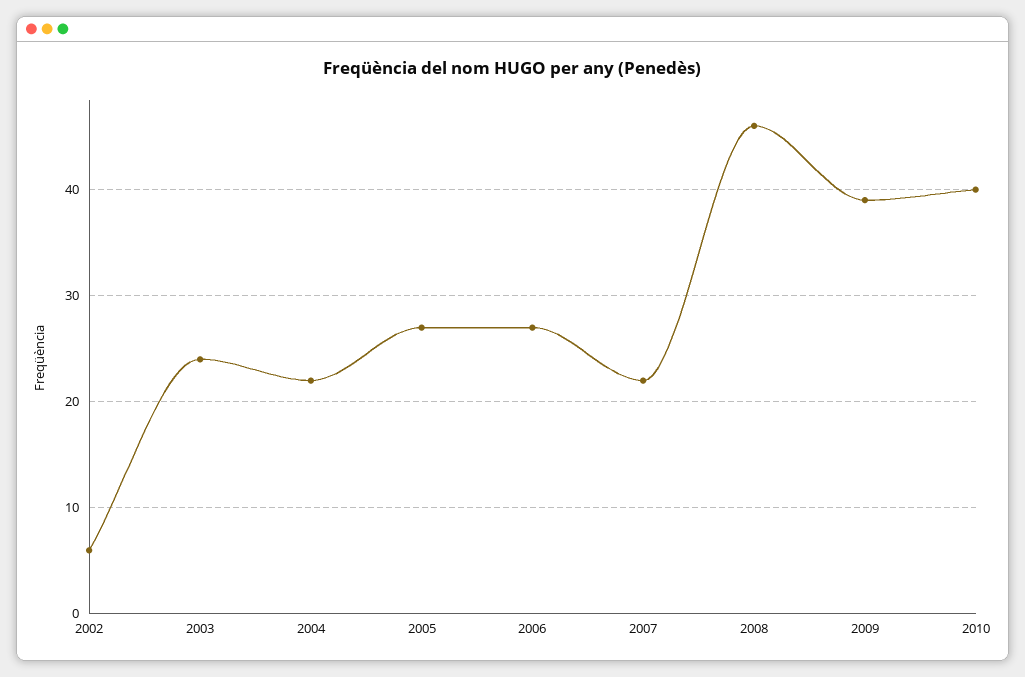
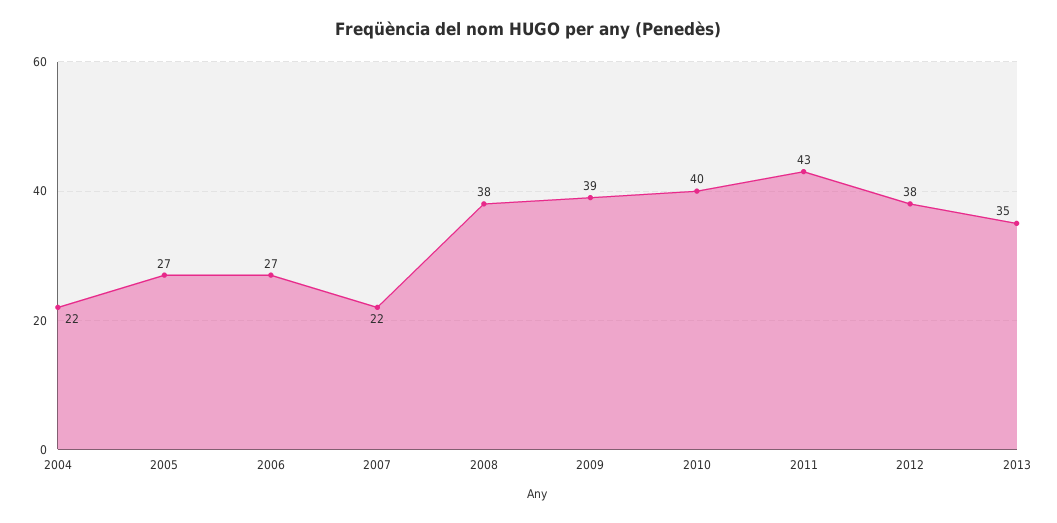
2002: 6 -> none
2003: 24 -> none
2008: 46 -> 38
2011: none -> 43
2012: none -> 38
2013: none -> 35

